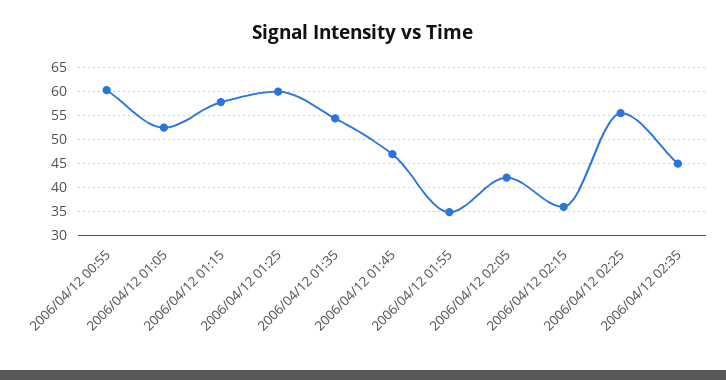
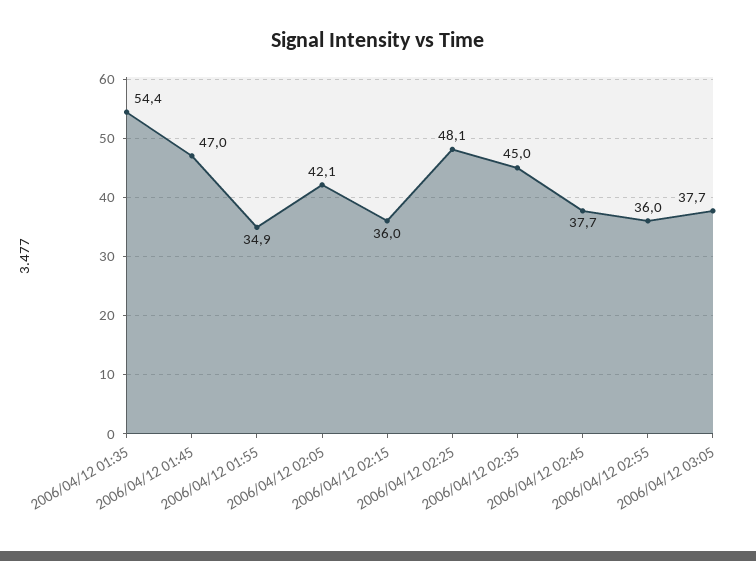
2006/04/12 00:55: 60 -> none
2006/04/12 01:05: 52.5 -> none
2006/04/12 01:15: 57.5 -> none
2006/04/12 01:25: 60 -> none
2006/04/12 02:25: 55 -> 48.1
2006/04/12 02:45: none -> 37.7
2006/04/12 02:55: none -> 36
2006/04/12 03:05: none -> 37.7

